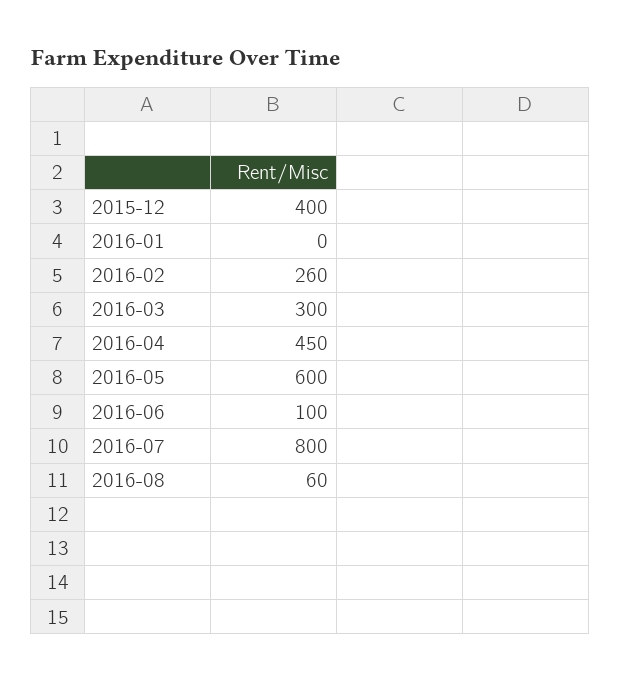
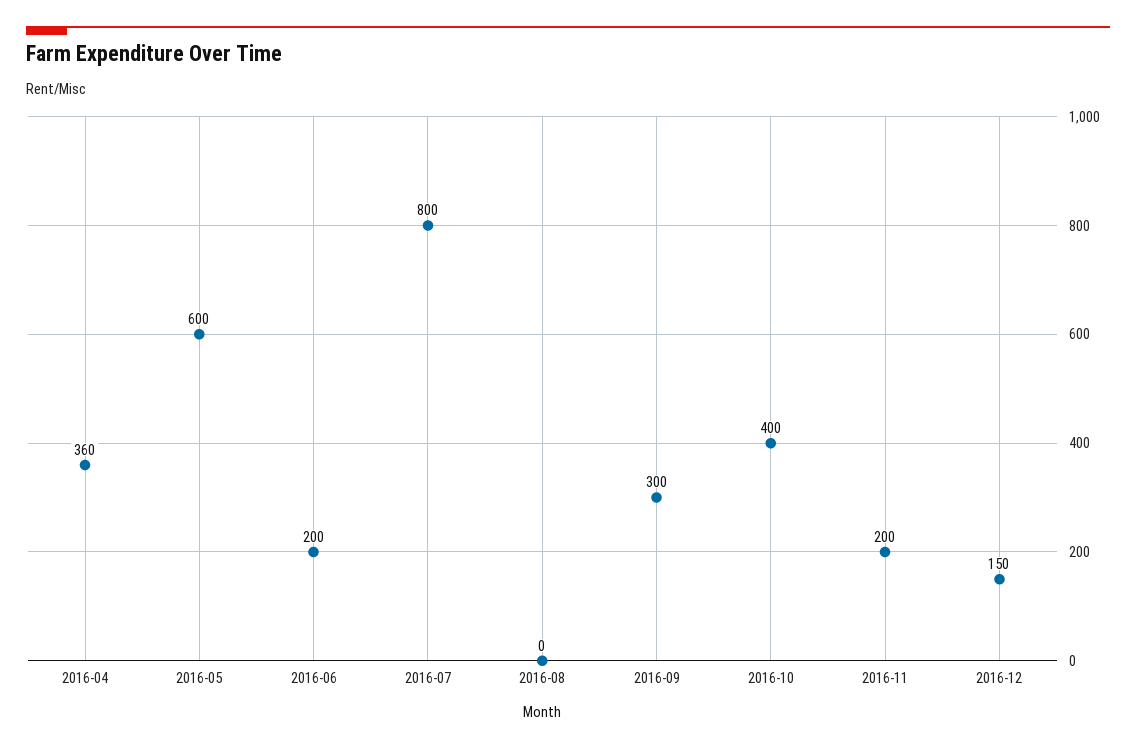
2015-12: 400 -> none
2016-01: 0 -> none
2016-02: 260 -> none
2016-03: 300 -> none
2016-04: 450 -> 360
2016-06: 100 -> 200
2016-08: 60 -> 0
2016-09: none -> 300
2016-10: none -> 400
2016-11: none -> 200
2016-12: none -> 150

